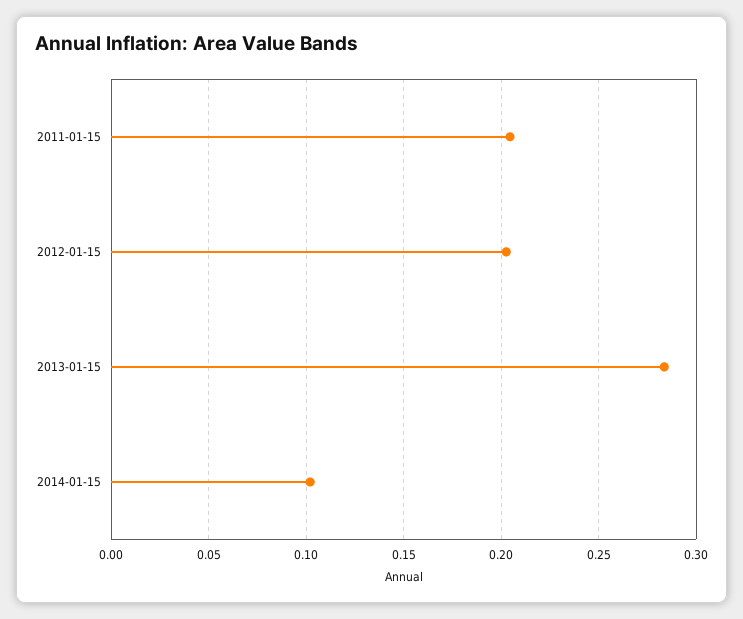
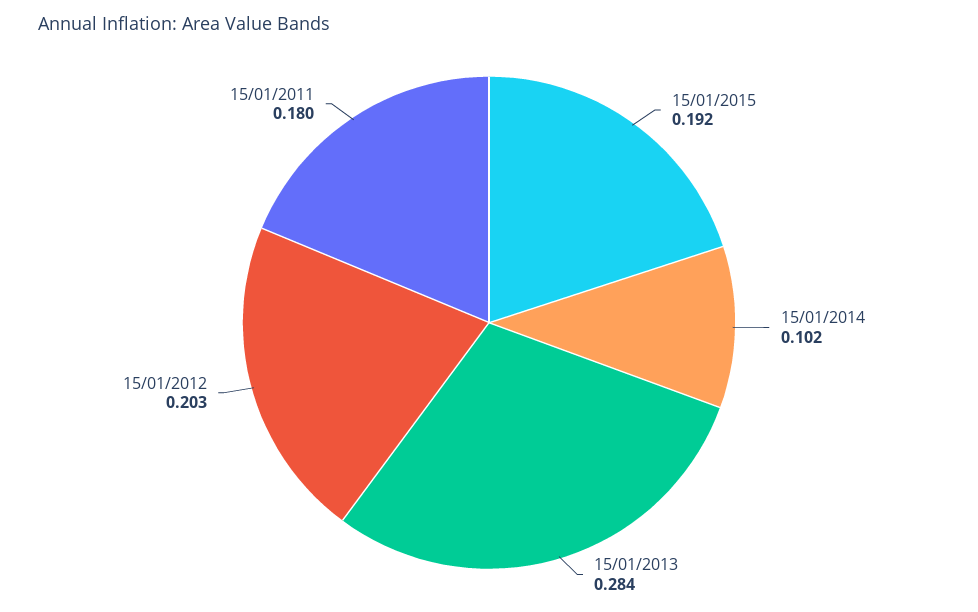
2011-01-15: 0.205 -> 0.18
15/01/2015: none -> 0.192

